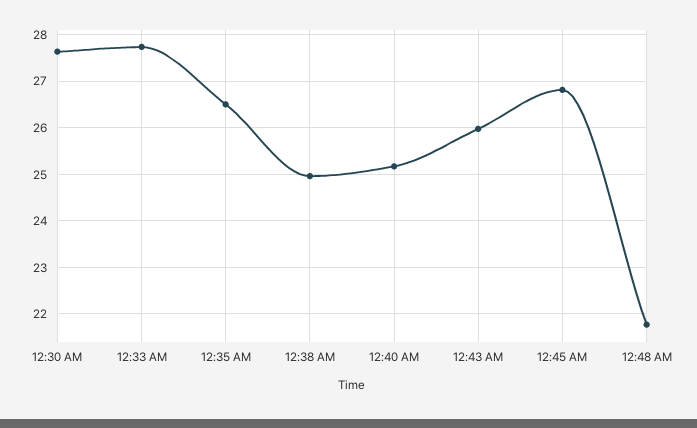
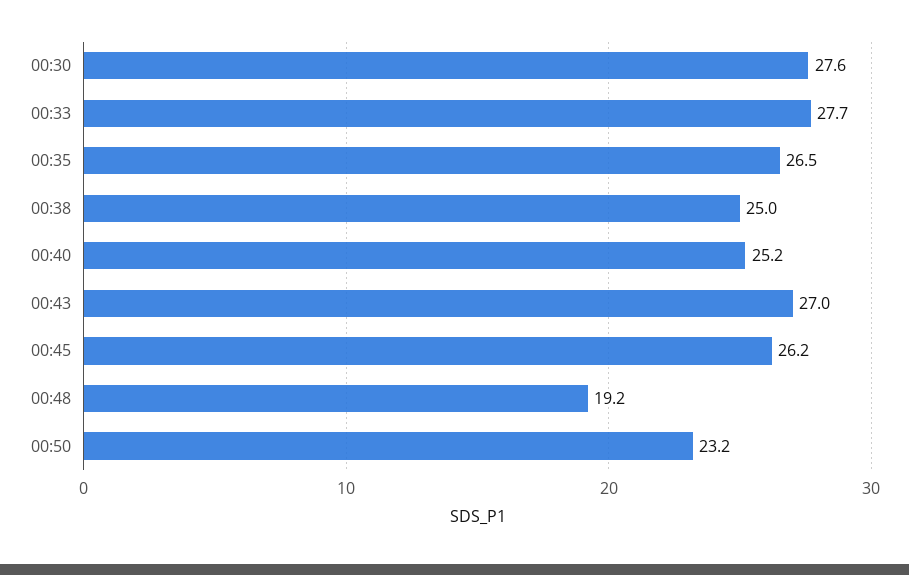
12:43 AM: 26 -> 27
12:45 AM: 26.8 -> 26.2
12:48 AM: 21.8 -> 19.2
00:50: none -> 23.2

